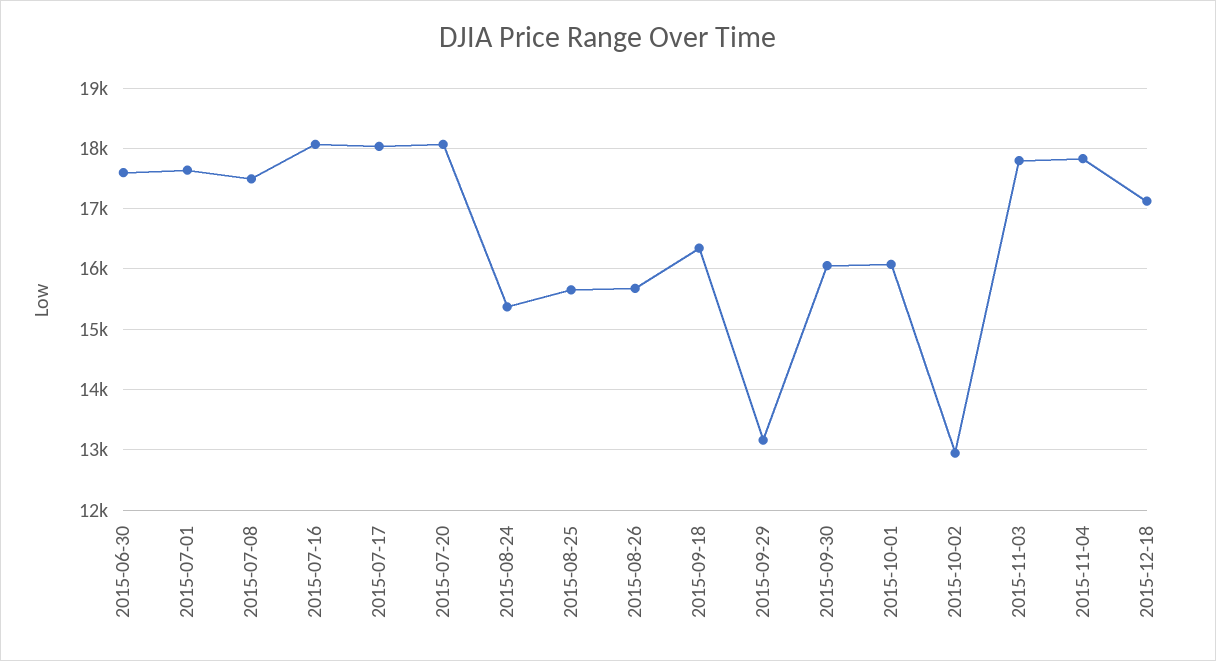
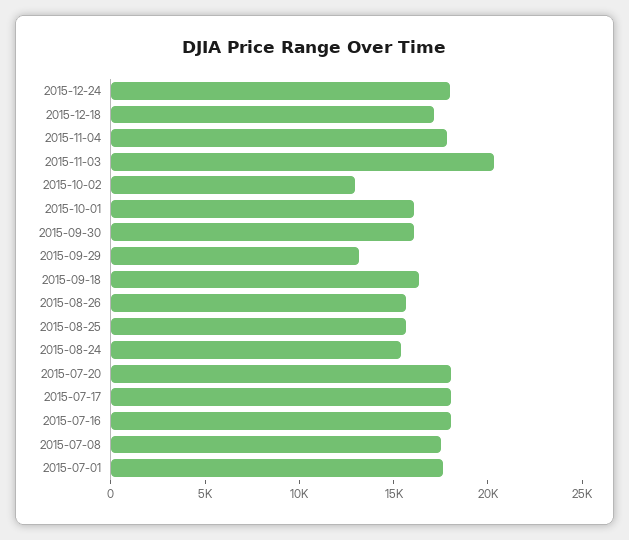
2015-06-30: 17600 -> none
2015-11-03: 17800 -> 20000
2015-12-24: none -> 18000

